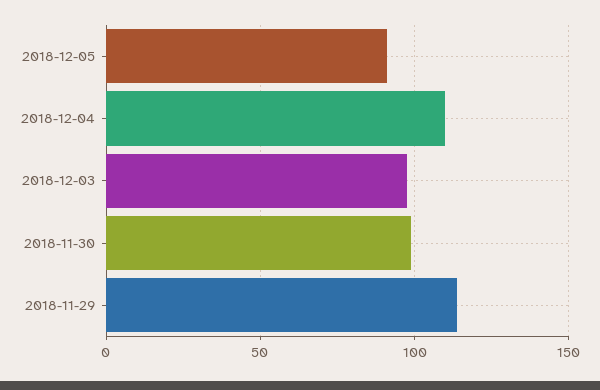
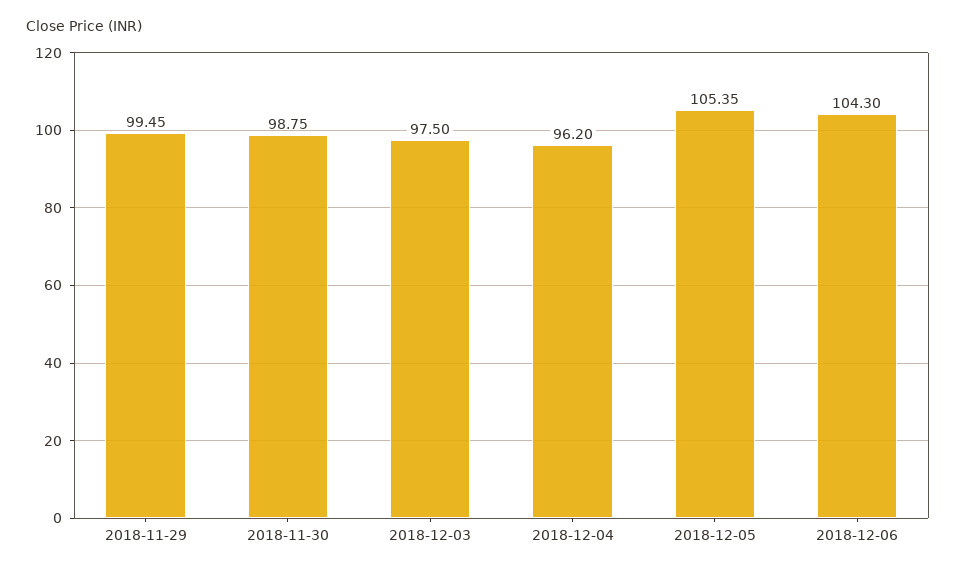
2018-12-05: 90 -> 105.35
2018-12-04: 110 -> 96.2
2018-11-29: 115 -> 99.45
2018-12-06: none -> 104.3

